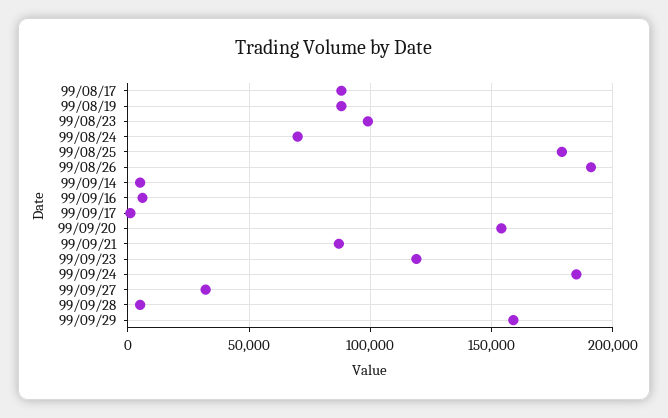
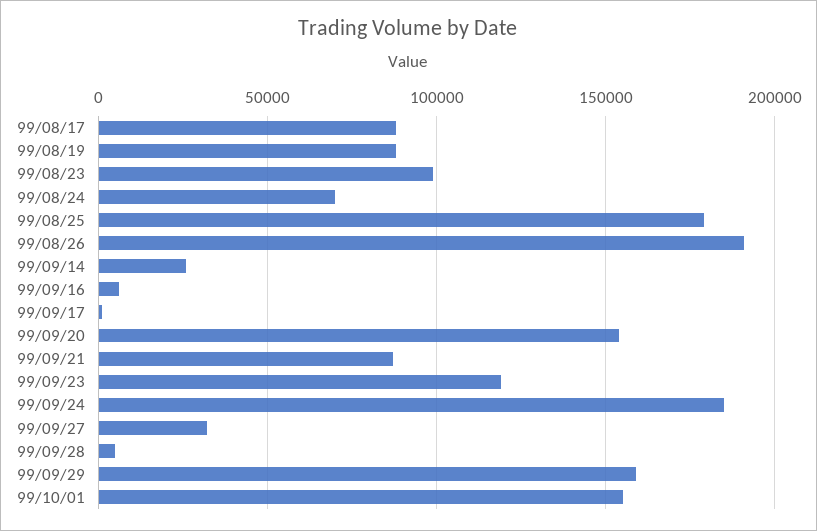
99/09/14: 5000 -> 25000
99/10/01: none -> 155000

